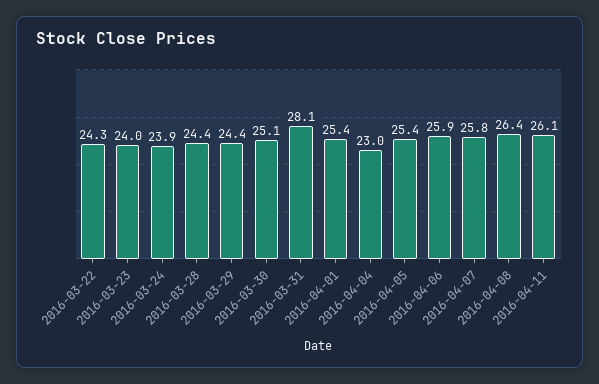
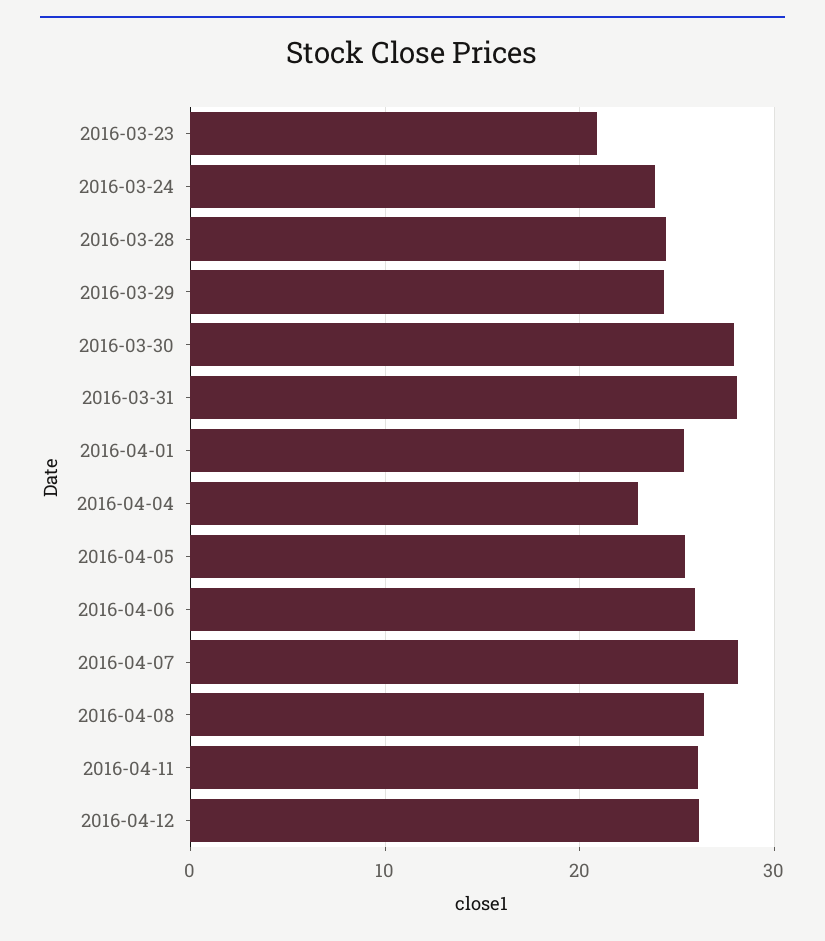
2016-03-22: 24.3 -> none
2016-03-23: 24 -> 21
2016-03-30: 25.1 -> 28
2016-04-07: 25.8 -> 28
2016-04-12: none -> 26

